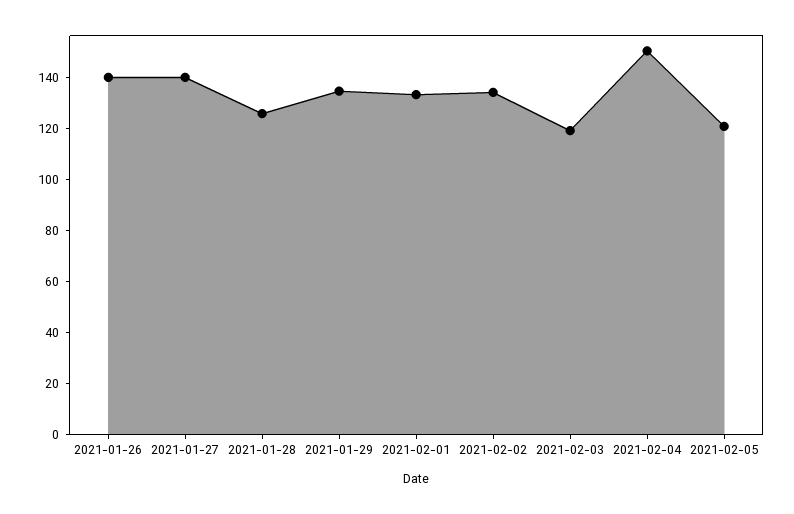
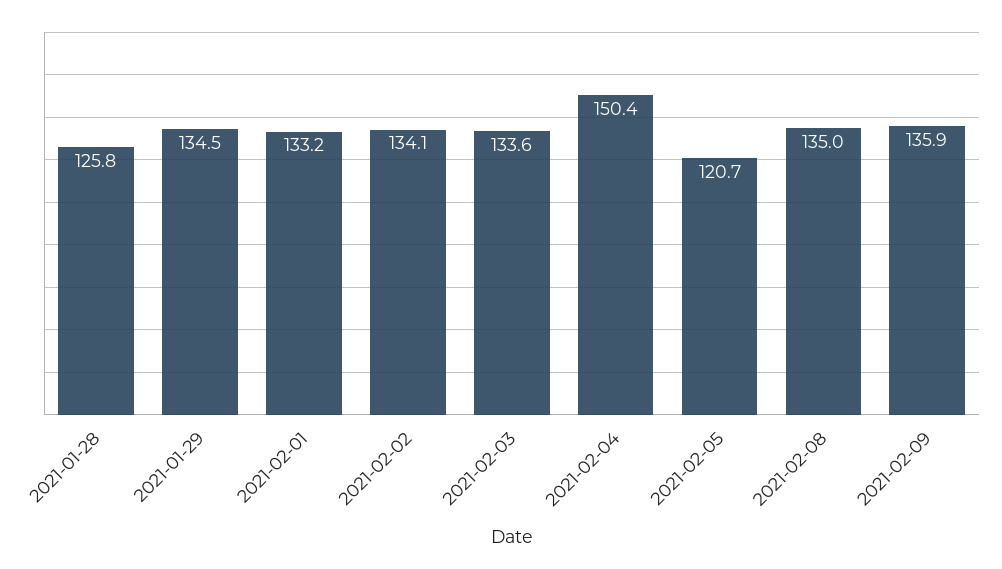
2021-01-26: 140 -> none
2021-01-27: 140 -> none
2021-02-03: 120 -> 133.6
2021-02-08: none -> 135
2021-02-09: none -> 135.9

